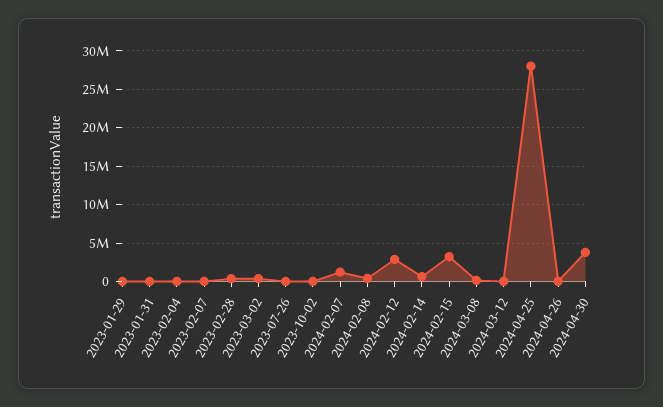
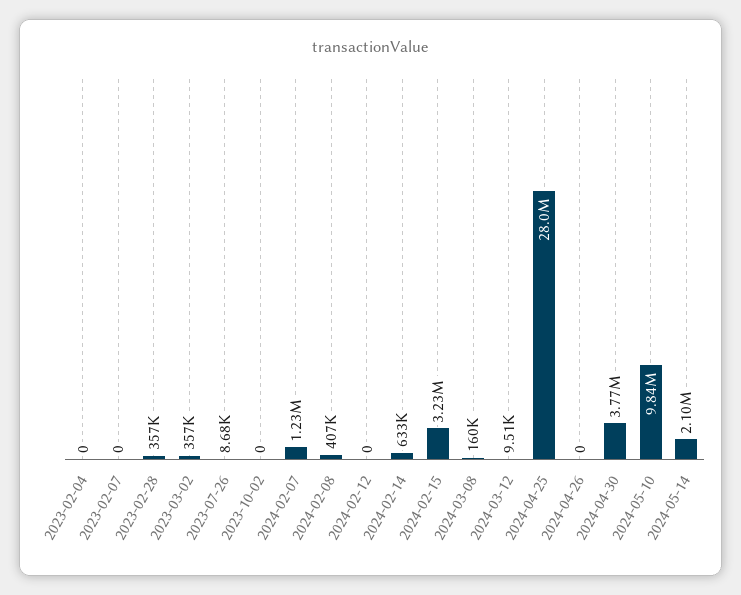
2023-01-29: 0 -> none
2023-01-31: 0 -> none
2024-02-12: 3000000 -> 0
2024-05-10: none -> 9840000
2024-05-14: none -> 2100000

